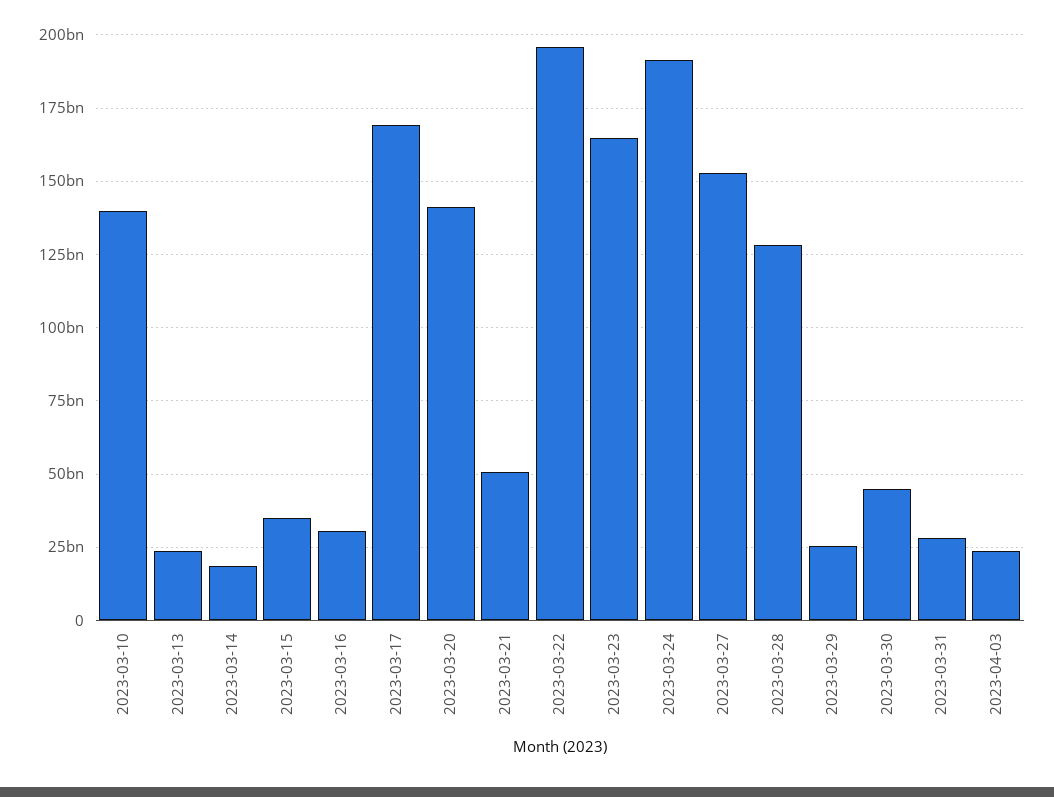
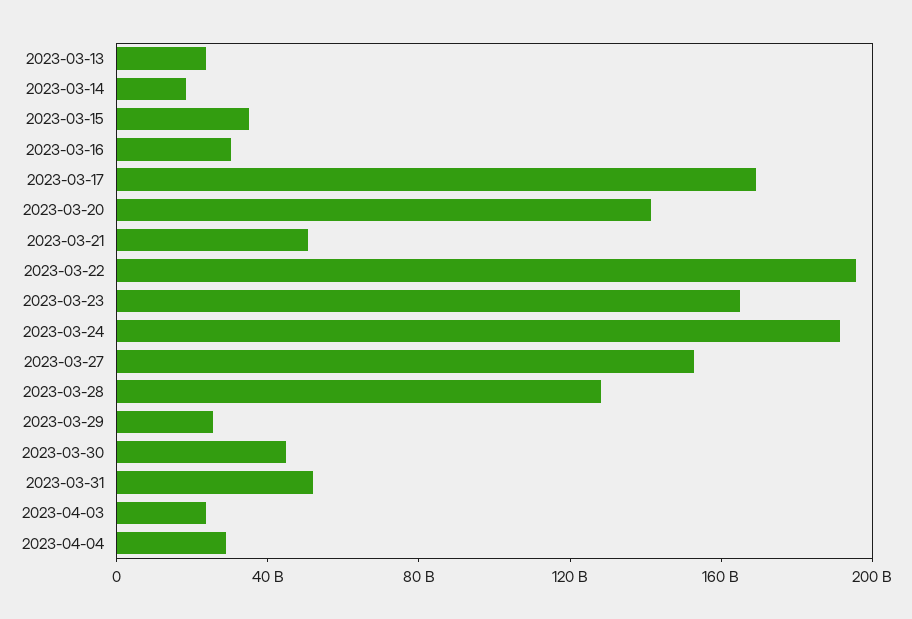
2023-03-10: 140000000000 -> none
2023-03-31: 27500000000 -> 50000000000
2023-04-04: none -> 30000000000

